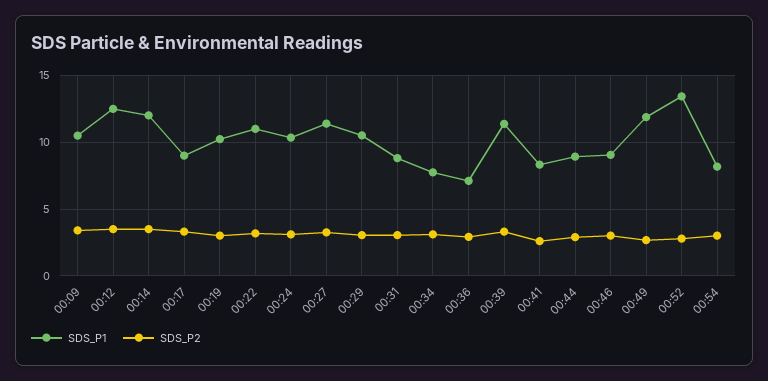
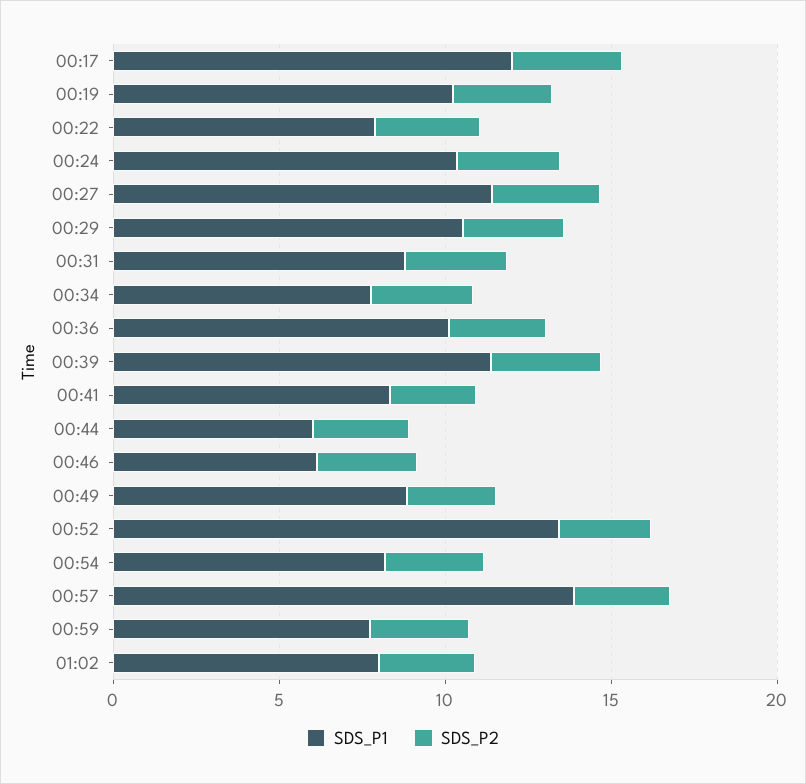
SDS_P1, 00:09: 10.5 -> none
SDS_P2, 00:09: 3.5 -> none
SDS_P1, 00:12: 12.5 -> none
SDS_P2, 00:12: 3.5 -> none
SDS_P1, 00:14: 12 -> none
SDS_P2, 00:14: 3.5 -> none
SDS_P1, 00:17: 9 -> 12
SDS_P1, 00:22: 11 -> 8
SDS_P1, 00:36: 7 -> 10
SDS_P1, 00:44: 9 -> 6
SDS_P1, 00:46: 9 -> 6
SDS_P1, 00:49: 12 -> 9
SDS_P1, 00:57: none -> 14
SDS_P2, 00:57: none -> 3
SDS_P1, 00:59: none -> 8
SDS_P2, 00:59: none -> 3
SDS_P1, 01:02: none -> 8
SDS_P2, 01:02: none -> 3

